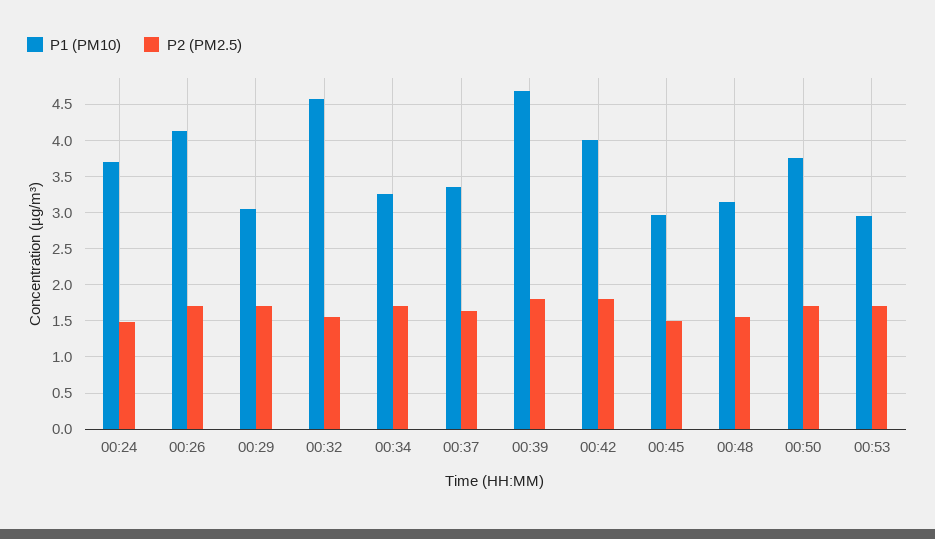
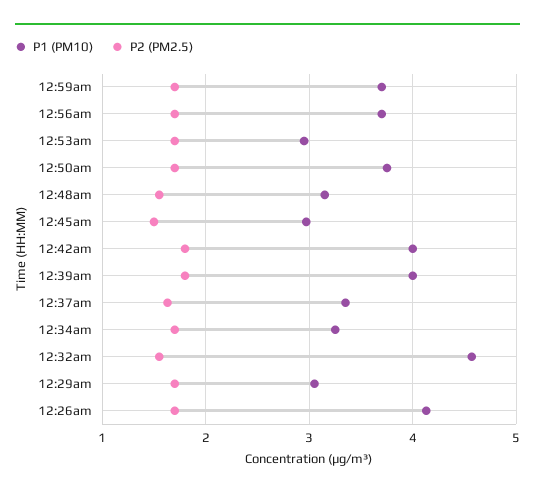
P1 (PM10), 00:24: 3.7 -> none
P2 (PM2.5), 00:24: 1.5 -> none
P1 (PM10), 00:39: 4.7 -> 4
P1 (PM10), 12:59am: none -> 3.7
P2 (PM2.5), 12:59am: none -> 1.7
P1 (PM10), 12:56am: none -> 3.7
P2 (PM2.5), 12:56am: none -> 1.7

